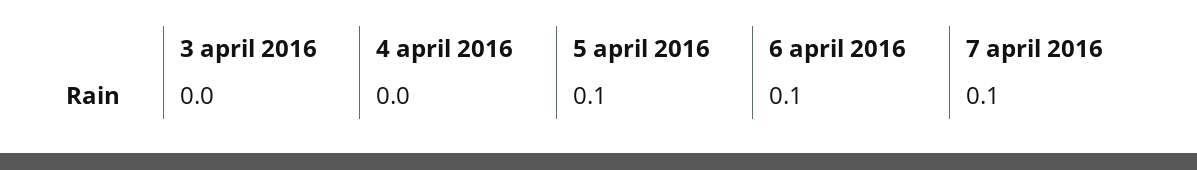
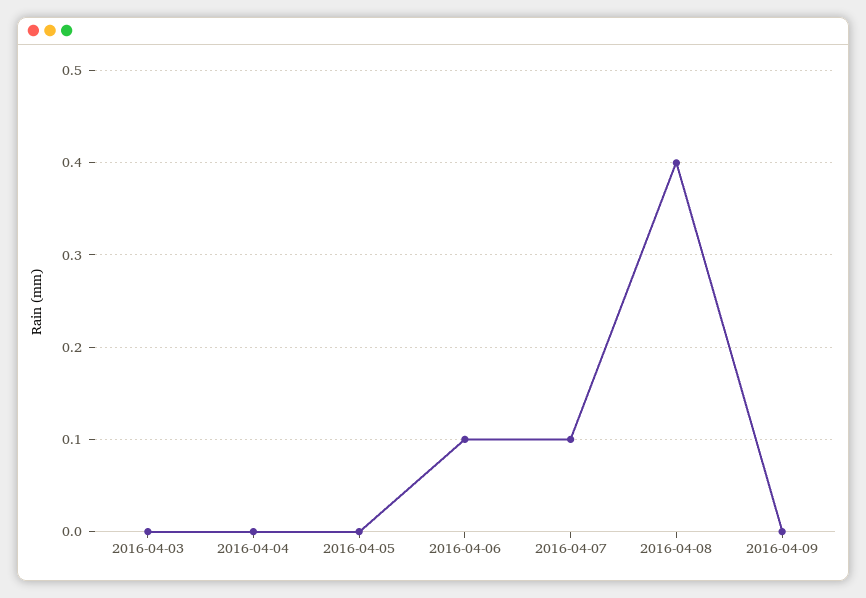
5 april 2016: 0.1 -> 0
2016-04-08: none -> 0.4
2016-04-09: none -> 0

